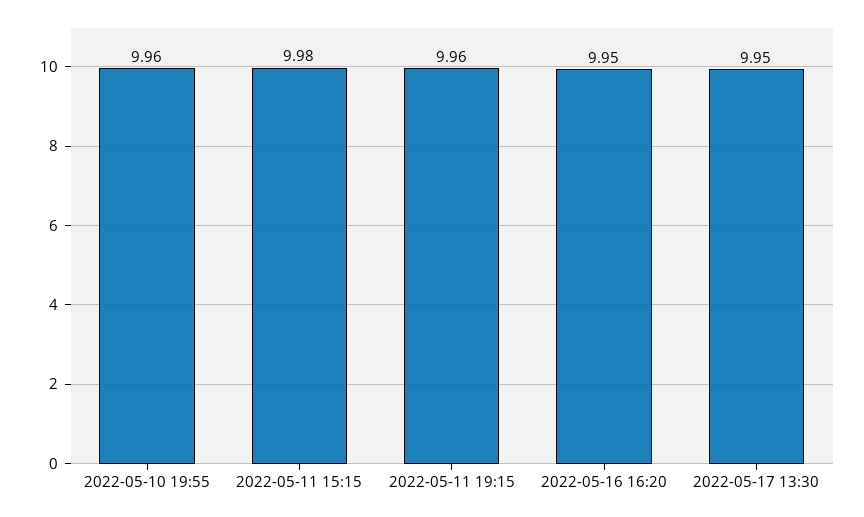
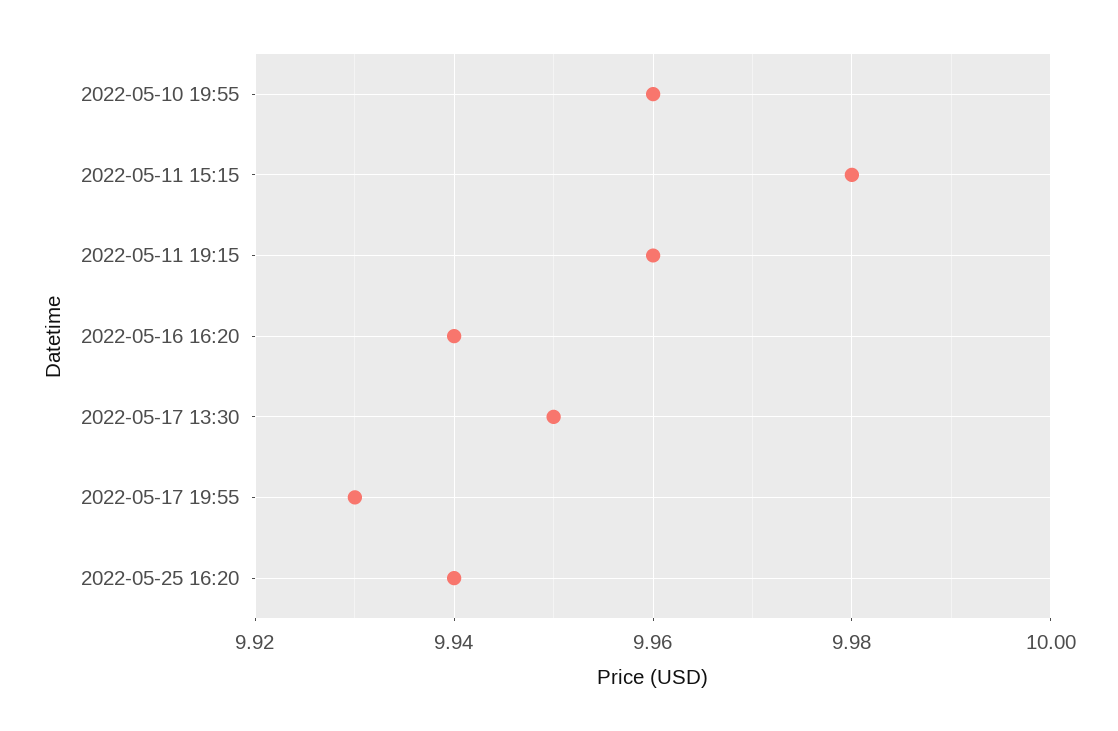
2022-05-16 16:20: 9.95 -> 9.94
2022-05-17 19:55: none -> 9.93
2022-05-25 16:20: none -> 9.94

